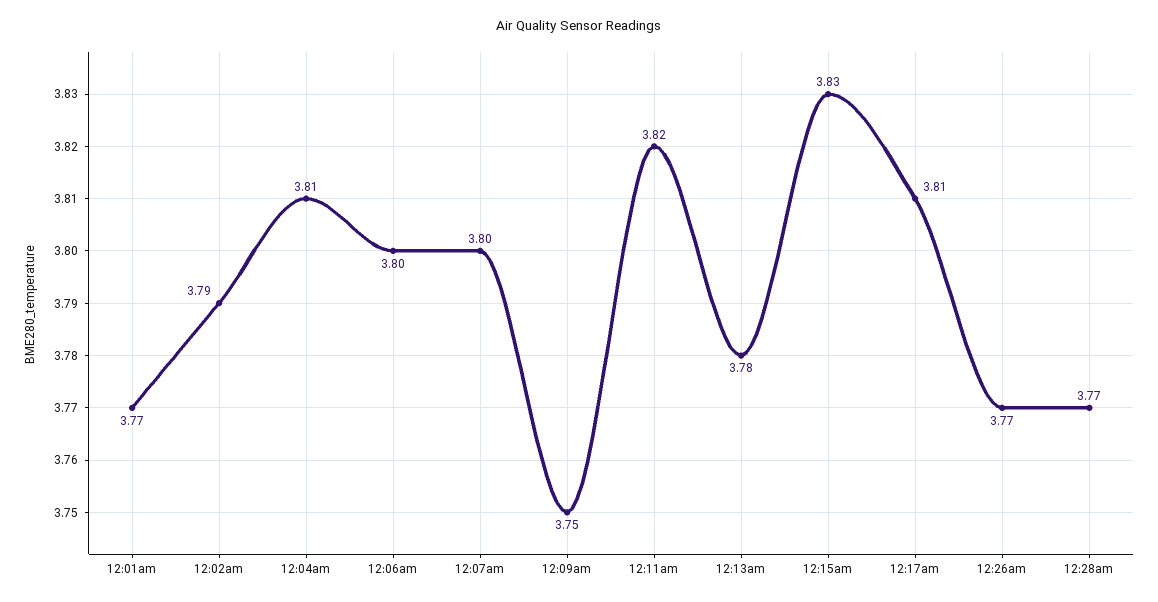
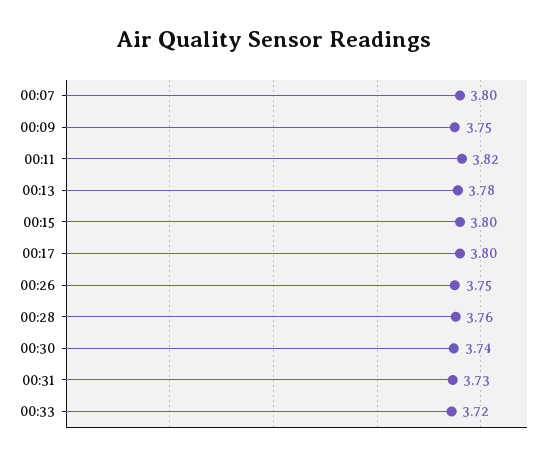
12:01am: 3.77 -> none
12:02am: 3.79 -> none
12:04am: 3.81 -> none
12:06am: 3.8 -> none
12:15am: 3.83 -> 3.8
12:17am: 3.81 -> 3.8
12:26am: 3.77 -> 3.75
12:28am: 3.77 -> 3.76
00:30: none -> 3.74
00:31: none -> 3.73
00:33: none -> 3.72

